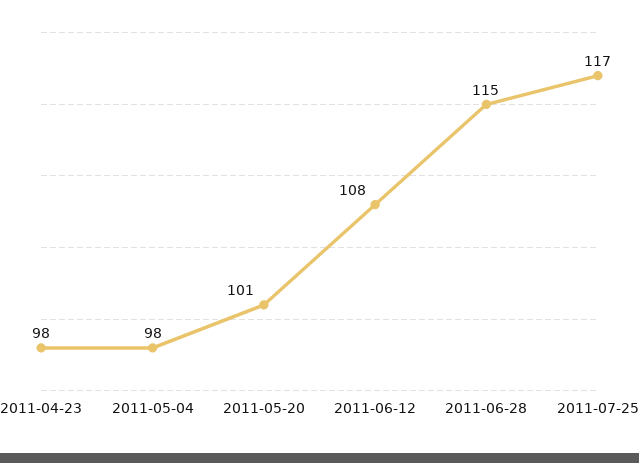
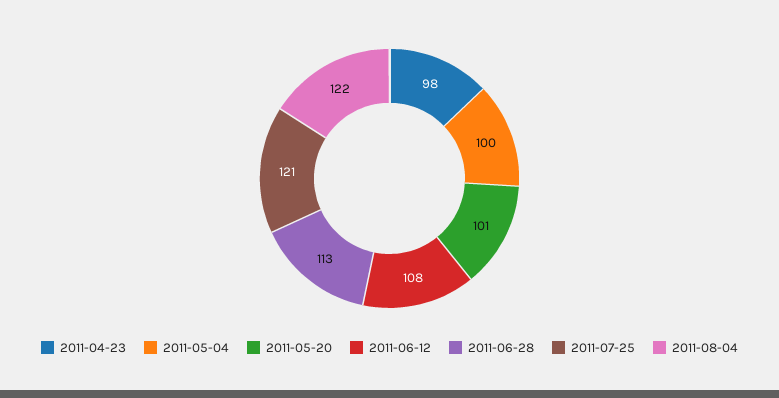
2011-05-04: 98 -> 100
2011-06-28: 115 -> 113
2011-07-25: 117 -> 121
2011-08-04: none -> 122

